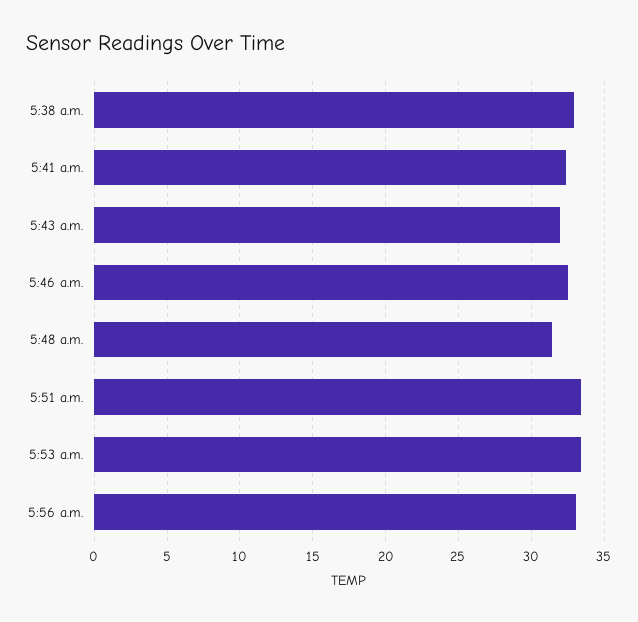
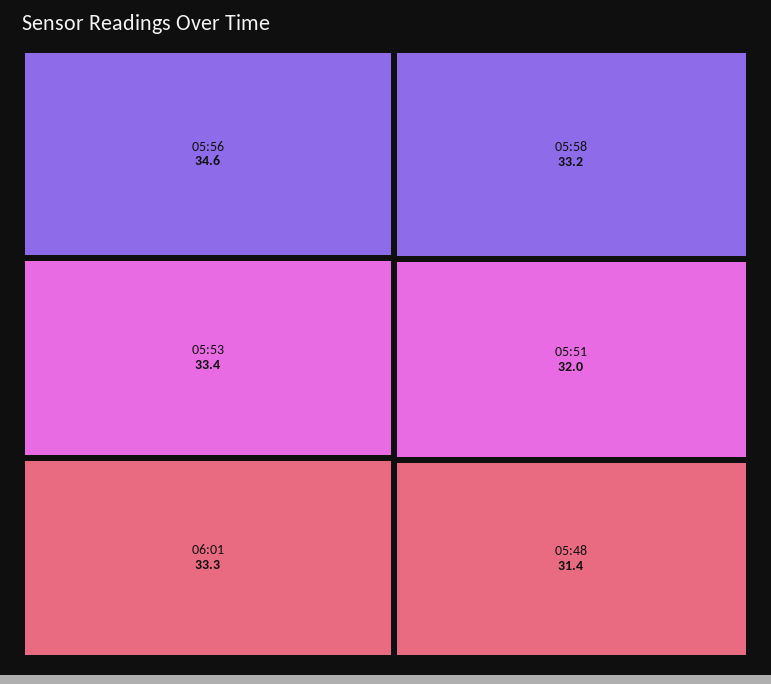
5:38 a.m.: 33 -> none
5:41 a.m.: 32.5 -> none
5:43 a.m.: 32 -> none
5:46 a.m.: 32.5 -> none
5:51 a.m.: 33.5 -> 32
5:56 a.m.: 33 -> 34.6
06:01: none -> 33.3
05:58: none -> 33.2

